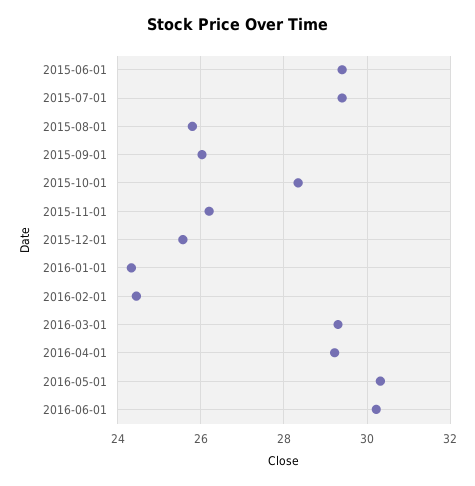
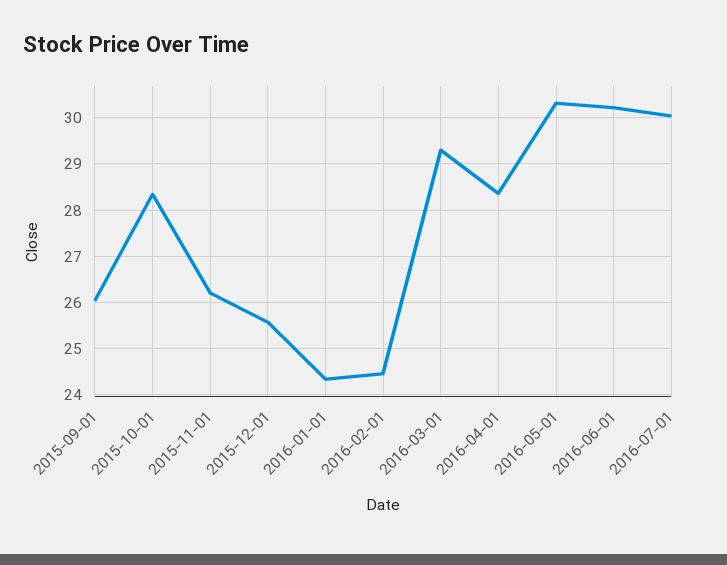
2015-06-01: 29.4 -> none
2015-07-01: 29.4 -> none
2015-08-01: 25.8 -> none
2016-04-01: 29.2 -> 28.4
2016-07-01: none -> 30

